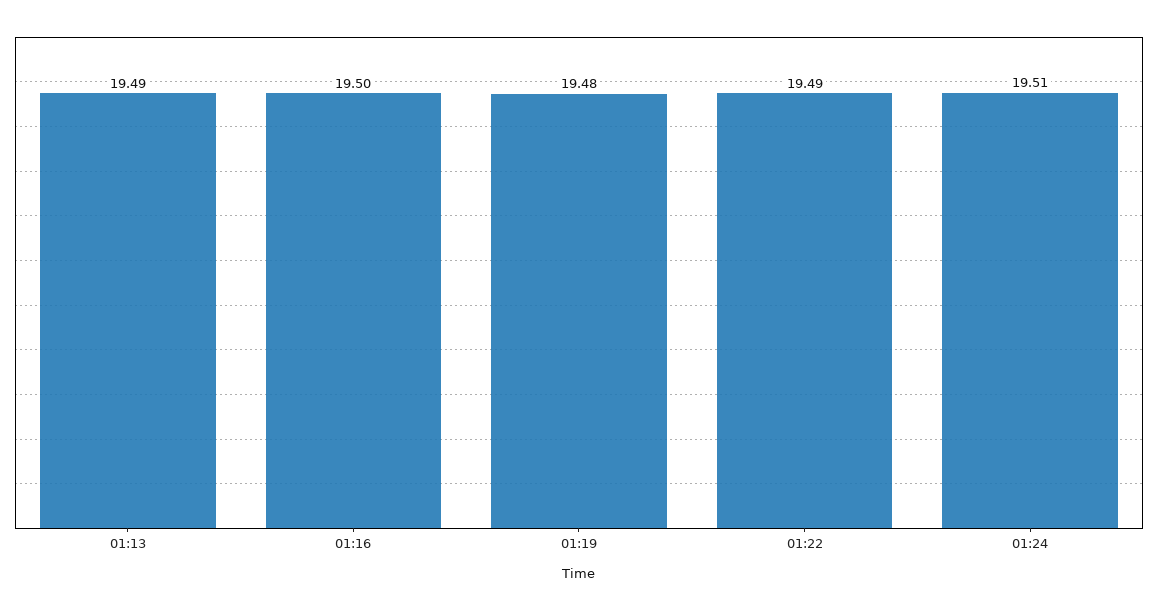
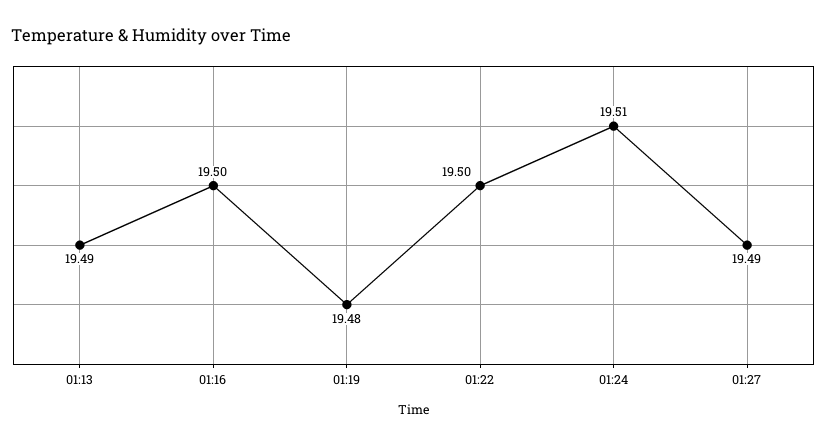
01:22: 19.49 -> 19.5
01:27: none -> 19.49

